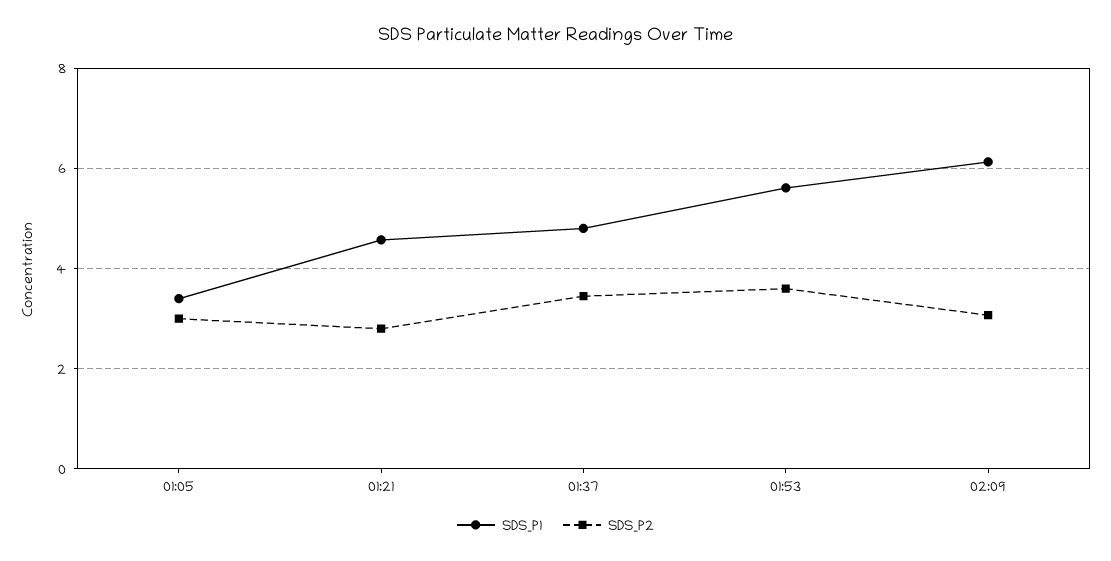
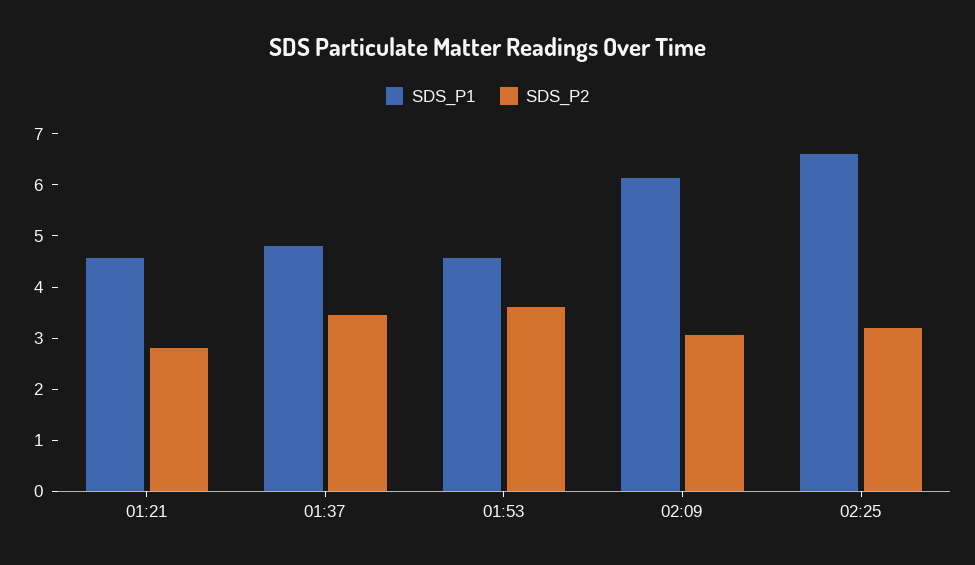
SDS_P1, 01:05: 3.4 -> none
SDS_P2, 01:05: 3 -> none
SDS_P1, 01:53: 5.6 -> 4.6
SDS_P1, 02:25: none -> 6.6
SDS_P2, 02:25: none -> 3.2

